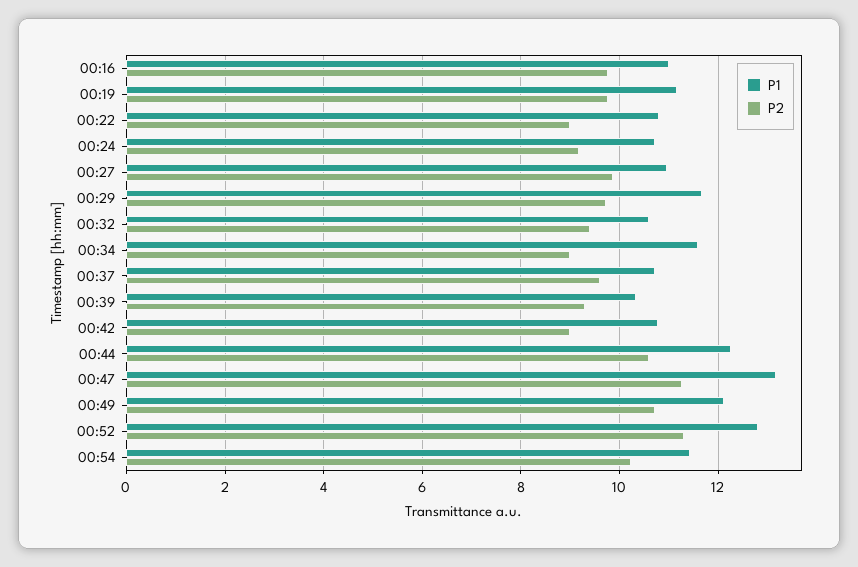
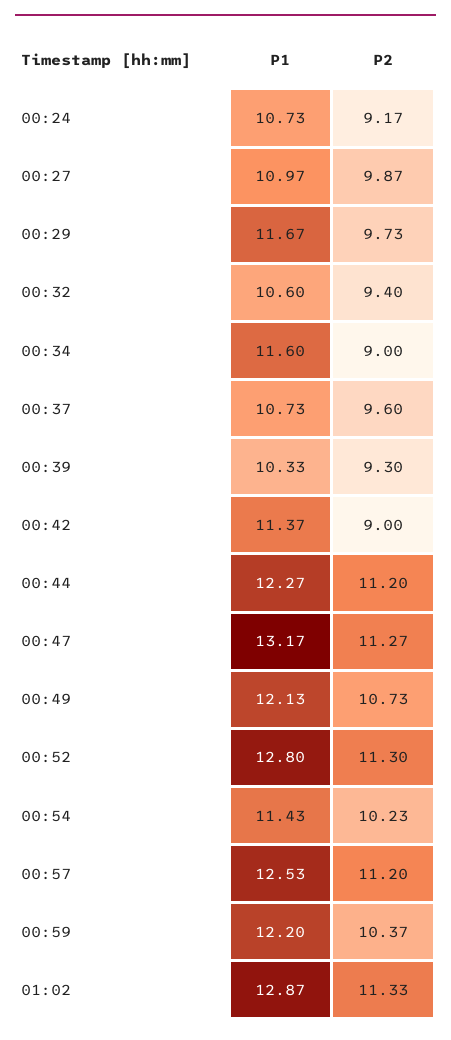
P1, 00:16: 11 -> none
P2, 00:16: 9.8 -> none
P1, 00:19: 11.2 -> none
P2, 00:19: 9.8 -> none
P1, 00:22: 10.8 -> none
P2, 00:22: 9 -> none
P1, 00:42: 10.8 -> 11.37
P2, 00:44: 10.6 -> 11.2
P1, 00:57: none -> 12.53
P2, 00:57: none -> 11.2
P1, 00:59: none -> 12.2
P2, 00:59: none -> 10.37
P1, 01:02: none -> 12.87
P2, 01:02: none -> 11.33

